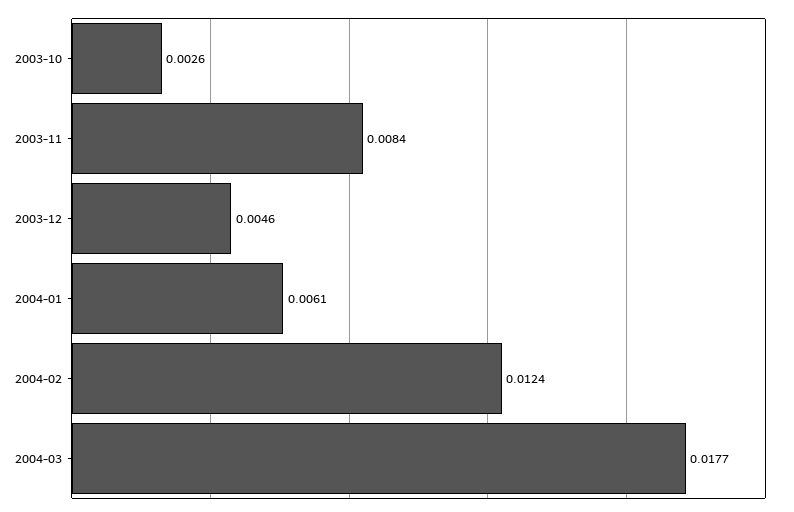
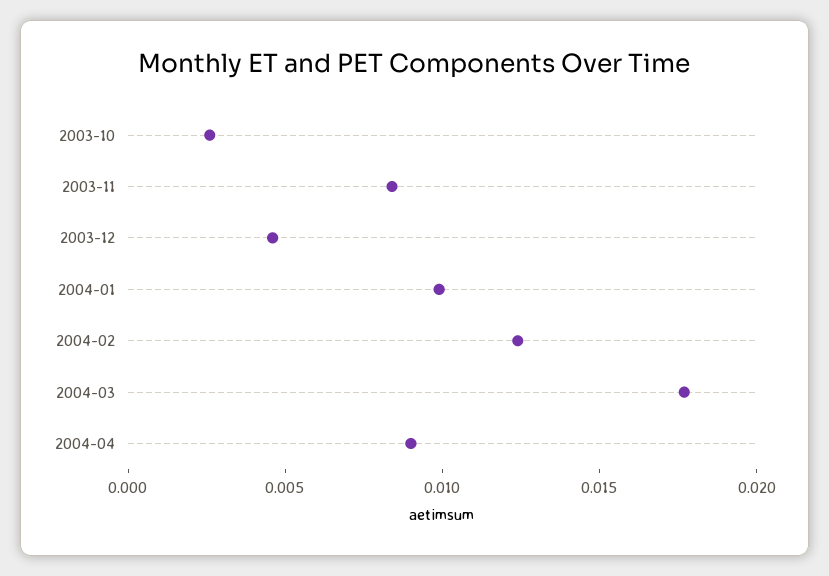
2004-01: 0.0061 -> 0.01
2004-04: none -> 0.009

